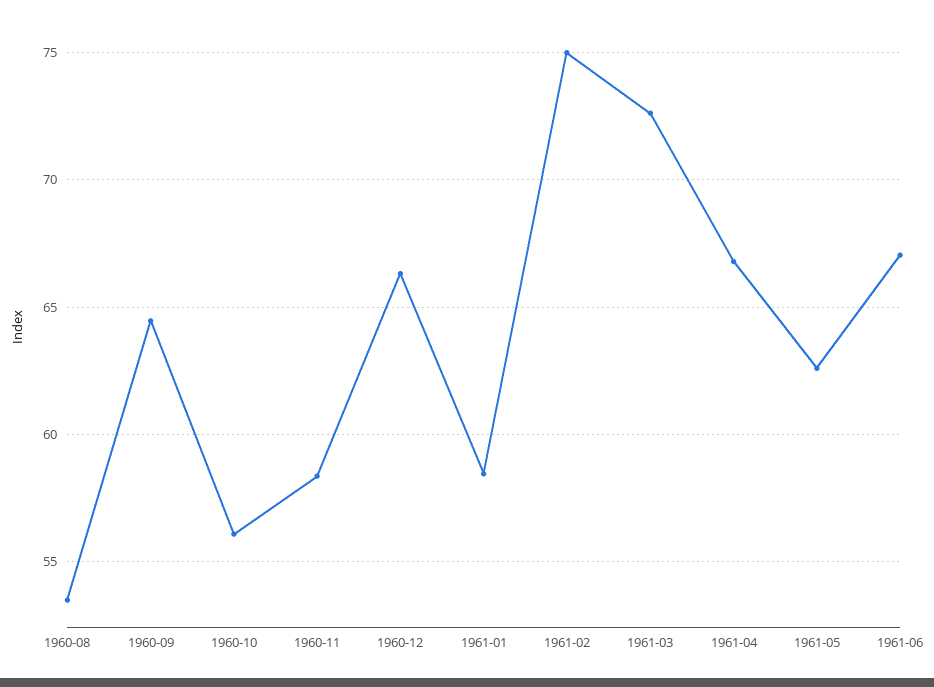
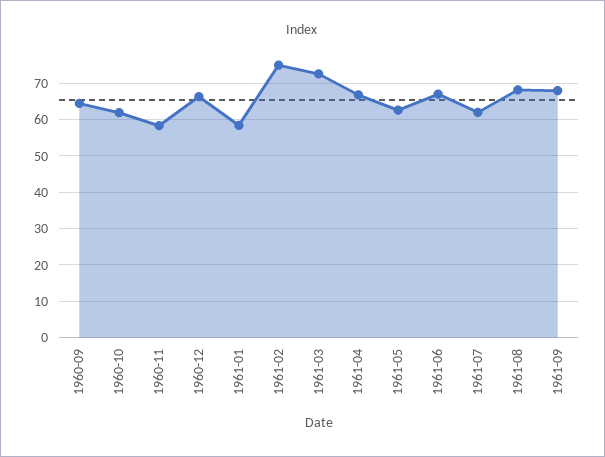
1960-08: 53.5 -> none
1960-10: 56 -> 62
1961-07: none -> 62
1961-08: none -> 68
1961-09: none -> 68

